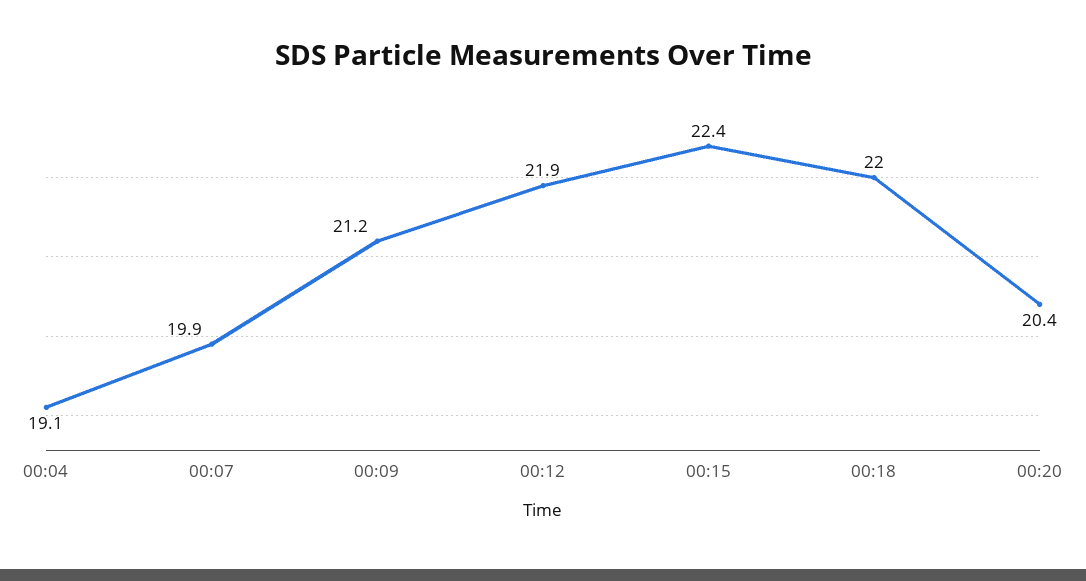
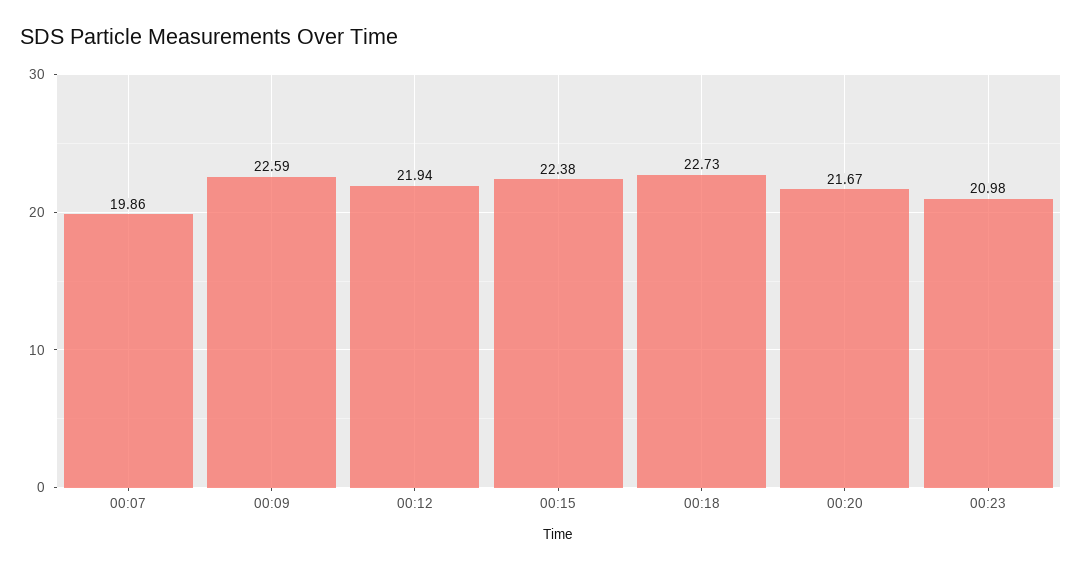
00:04: 19.1 -> none
00:09: 21.2 -> 22.59
00:18: 22 -> 22.73
00:20: 20.4 -> 21.67
00:23: none -> 20.98

